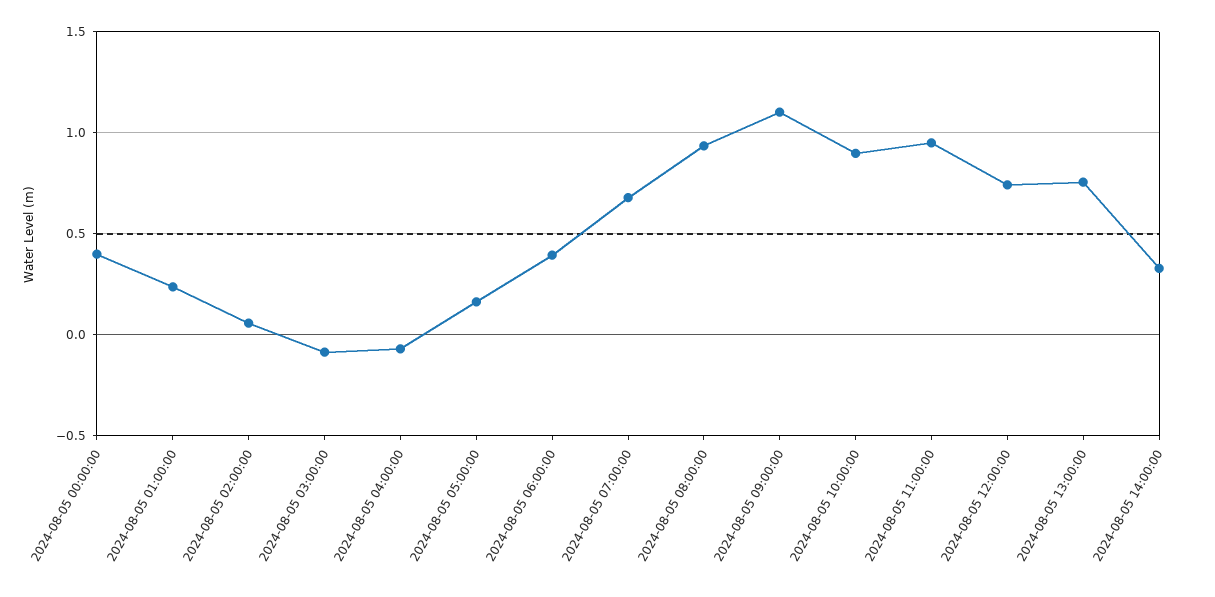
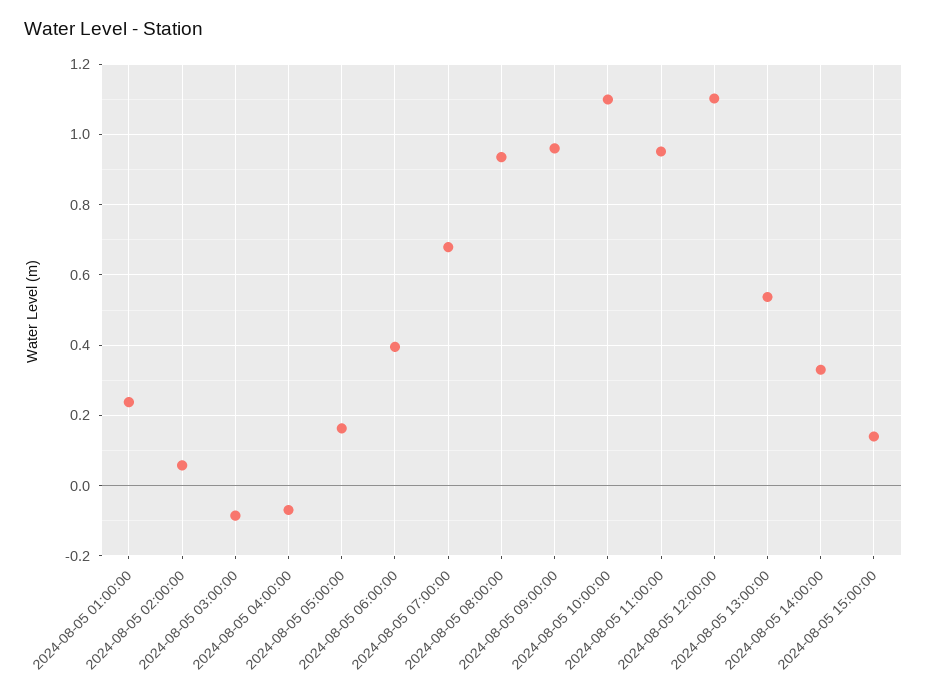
2024-08-05 00:00:00: 0.4 -> none
2024-08-05 09:00:00: 1.1 -> 0.96
2024-08-05 10:00:00: 0.9 -> 1.1
2024-08-05 12:00:00: 0.75 -> 1.1
2024-08-05 13:00:00: 0.75 -> 0.54
2024-08-05 15:00:00: none -> 0.14

